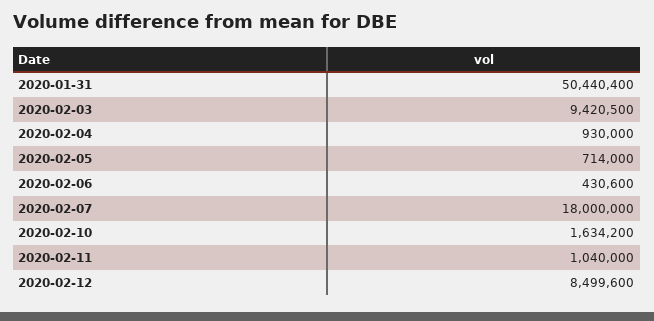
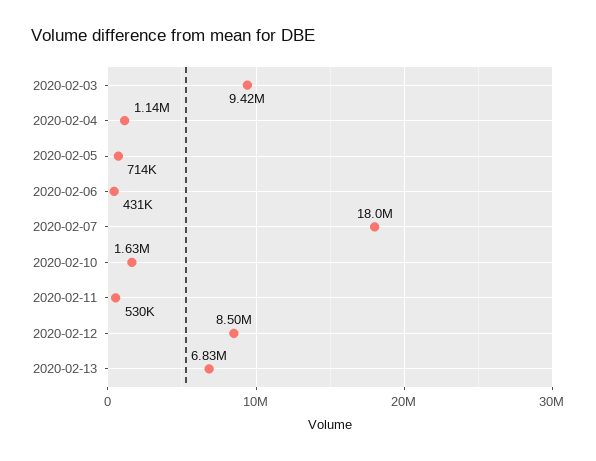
2020-01-31: 50440400 -> none
2020-02-04: 930000 -> 1140000
2020-02-11: 1040000 -> 530000
2020-02-13: none -> 6830000

